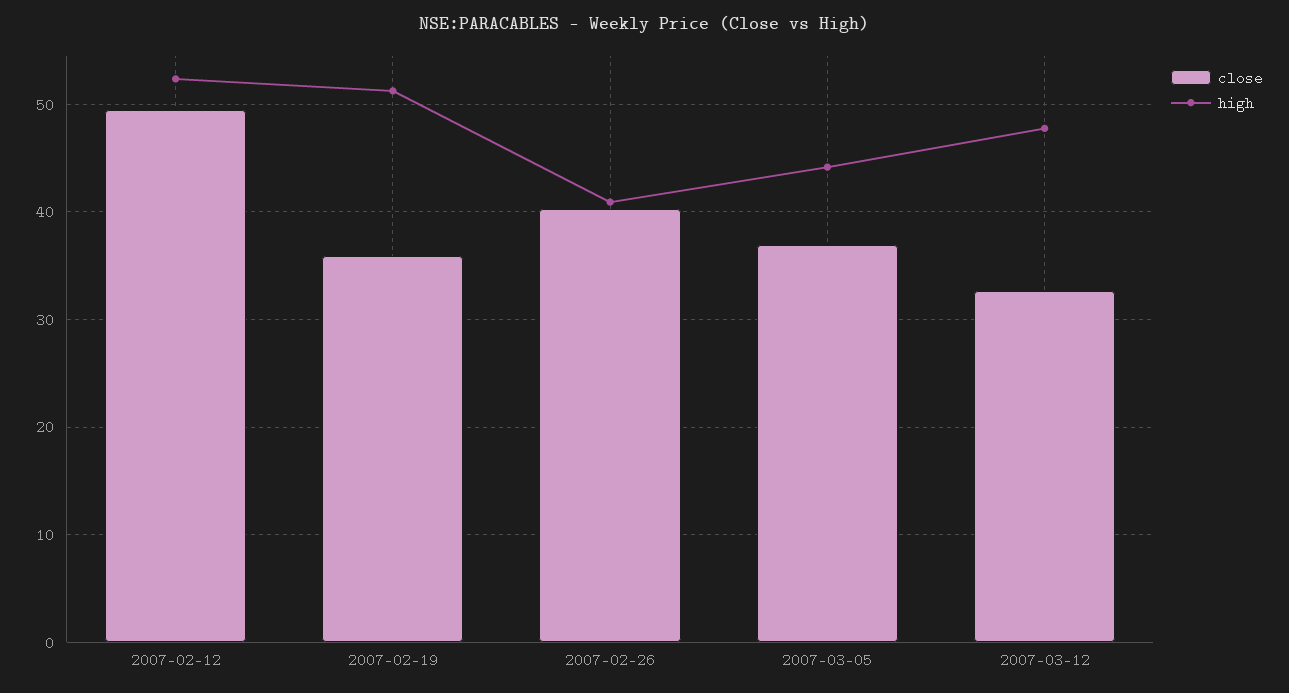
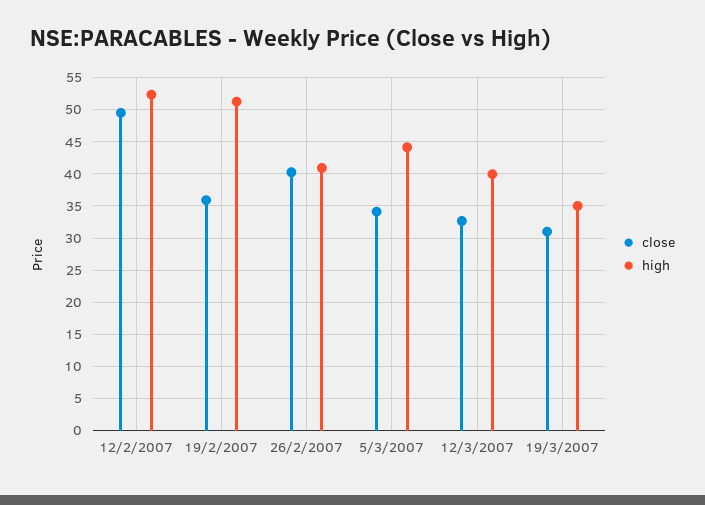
close, 2007-03-05: 37 -> 34
high, 2007-03-12: 48 -> 40
close, 19/3/2007: none -> 31
high, 19/3/2007: none -> 35

